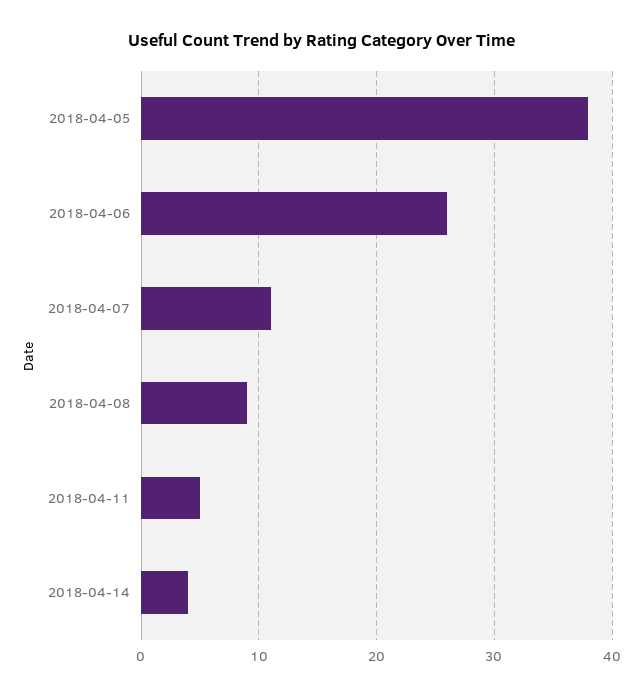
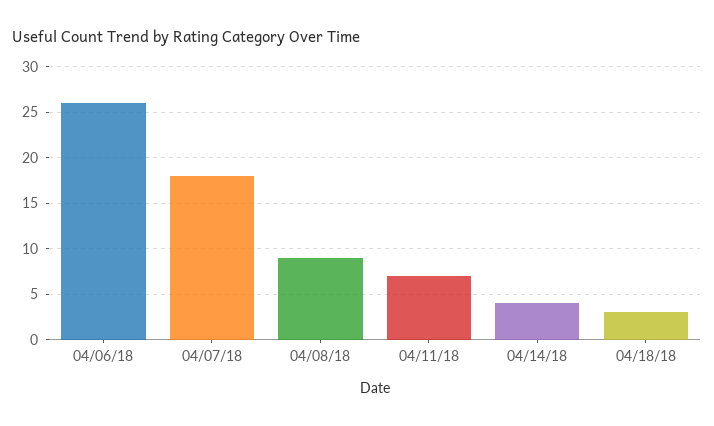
2018-04-05: 38 -> none
2018-04-07: 11 -> 18
2018-04-11: 5 -> 7
04/18/18: none -> 3

